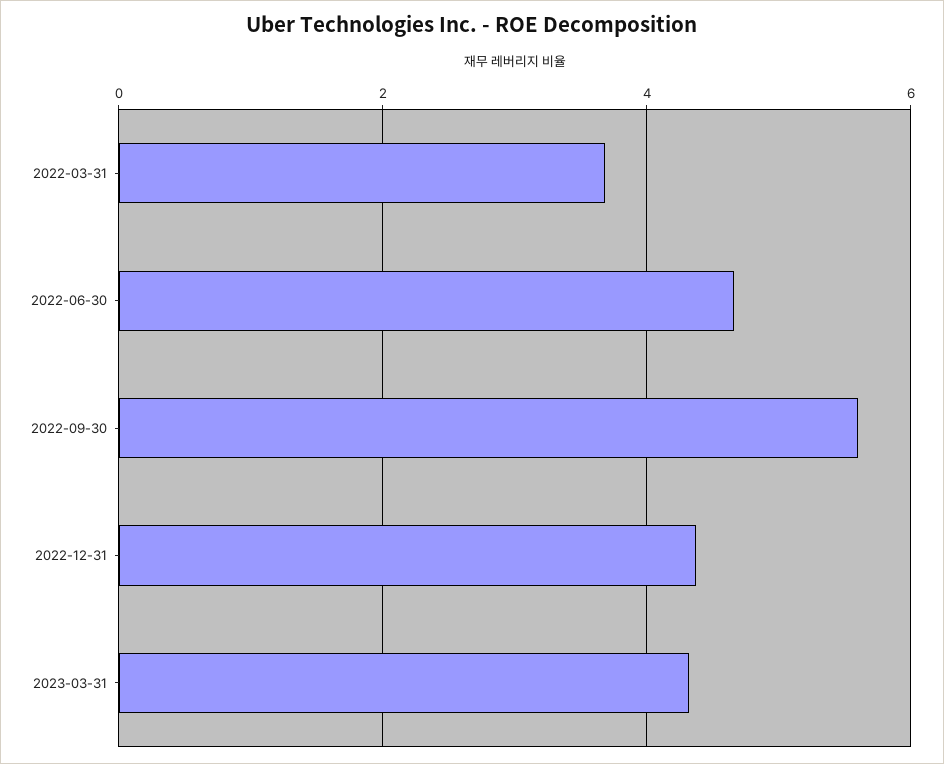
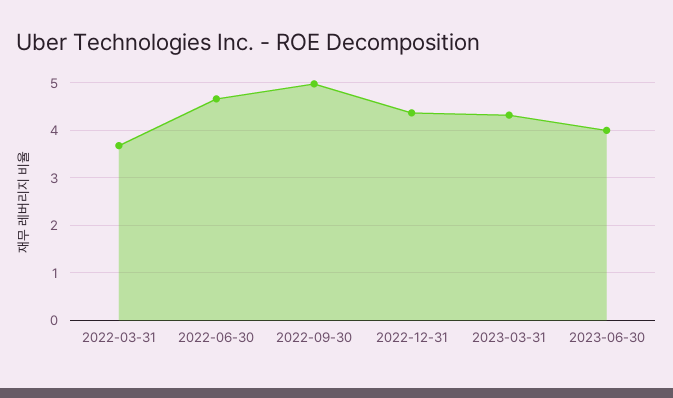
2022-09-30: 5.6 -> 5
2023-06-30: none -> 4

